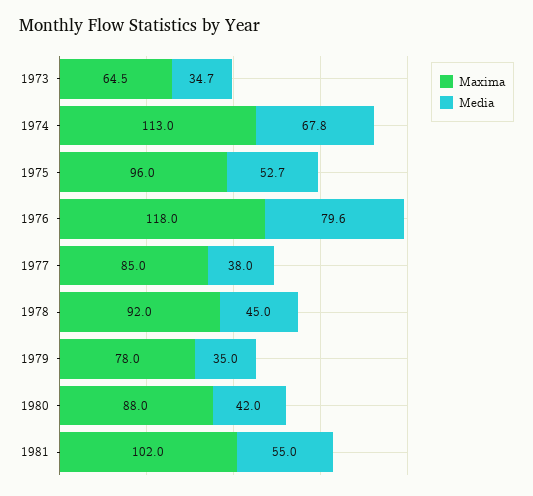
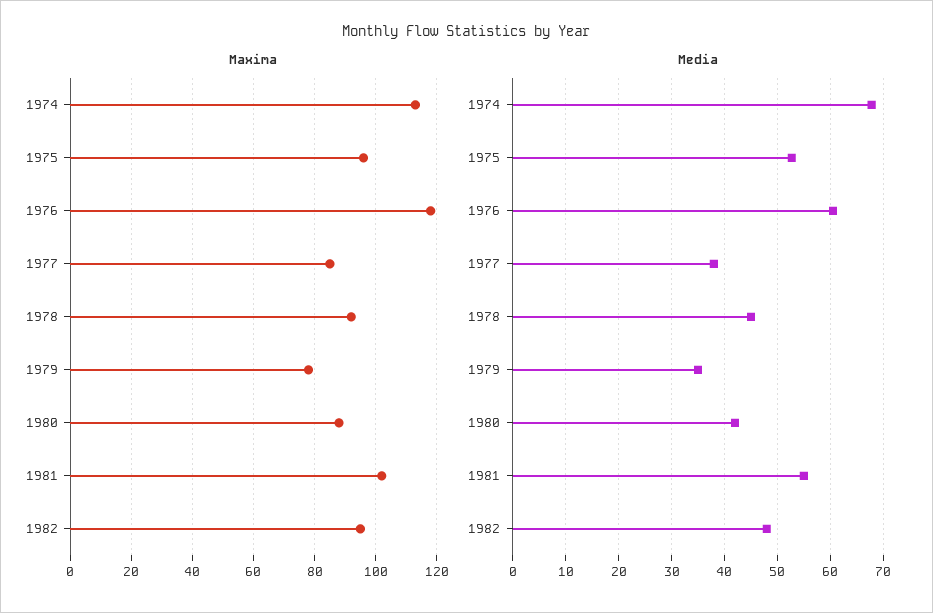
Maxima, 1973: 64.5 -> none
Media, 1973: 34.7 -> none
Media, 1976: 79.6 -> 60
Maxima, 1982: none -> 95
Media, 1982: none -> 48

